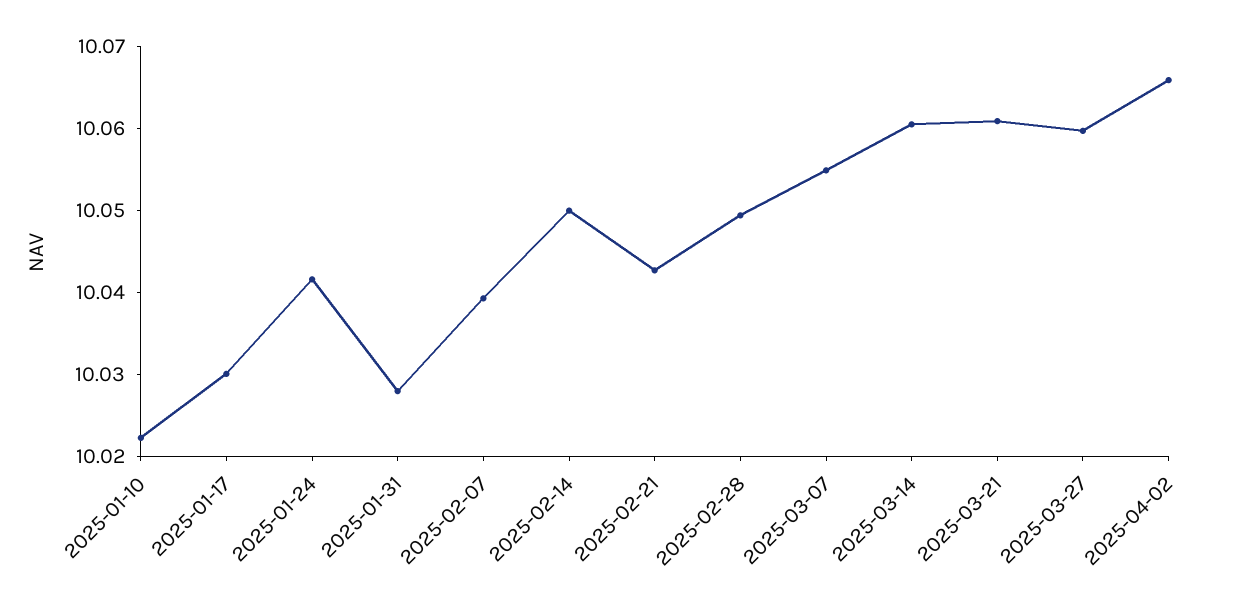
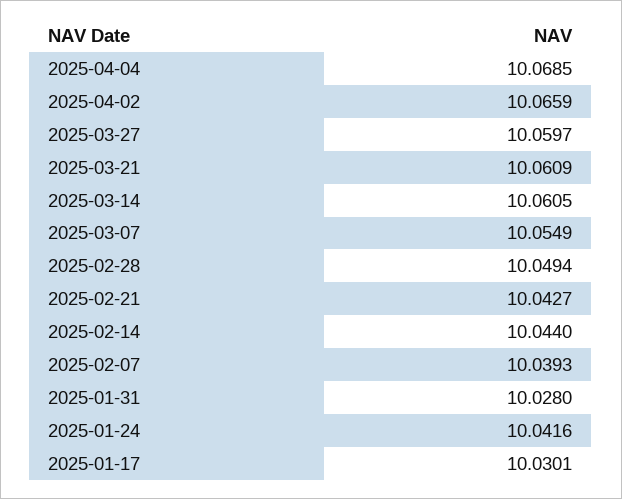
2025-01-10: 10.022 -> none
2025-02-14: 10.05 -> 10.044
2025-04-04: none -> 10.0685

